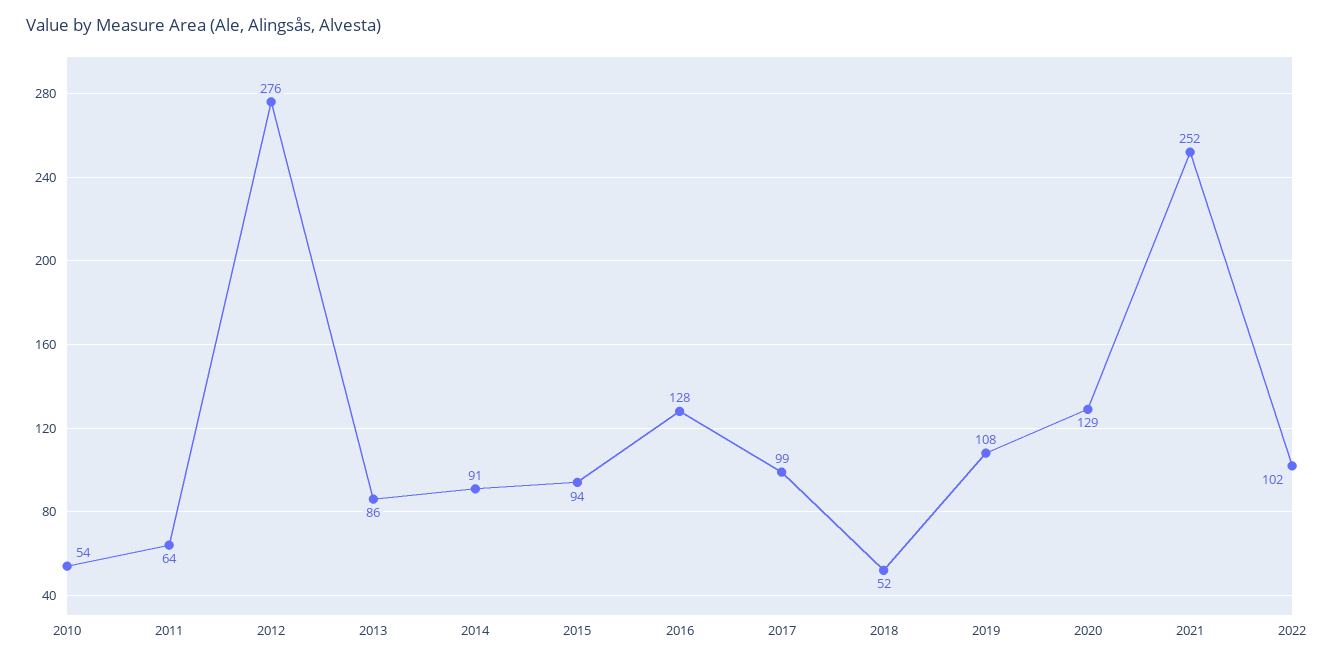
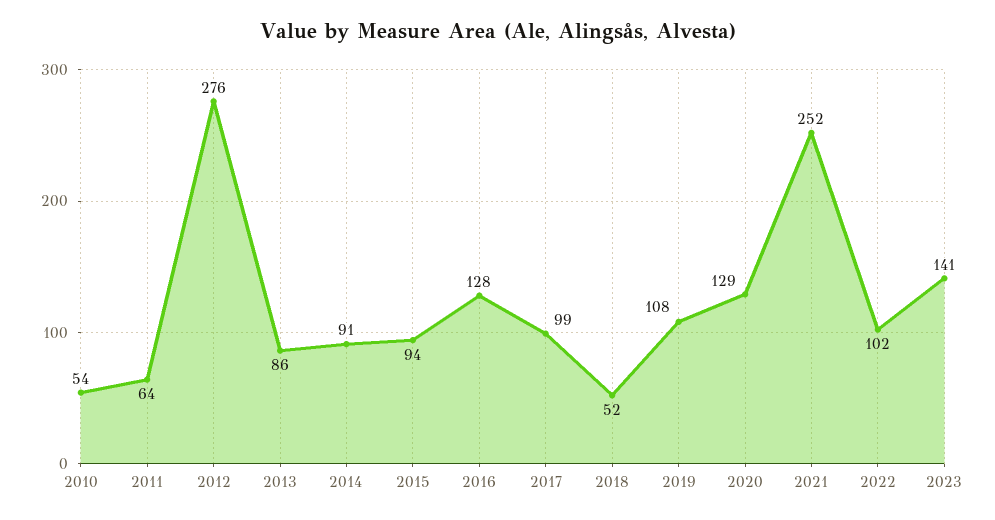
2023: none -> 141

